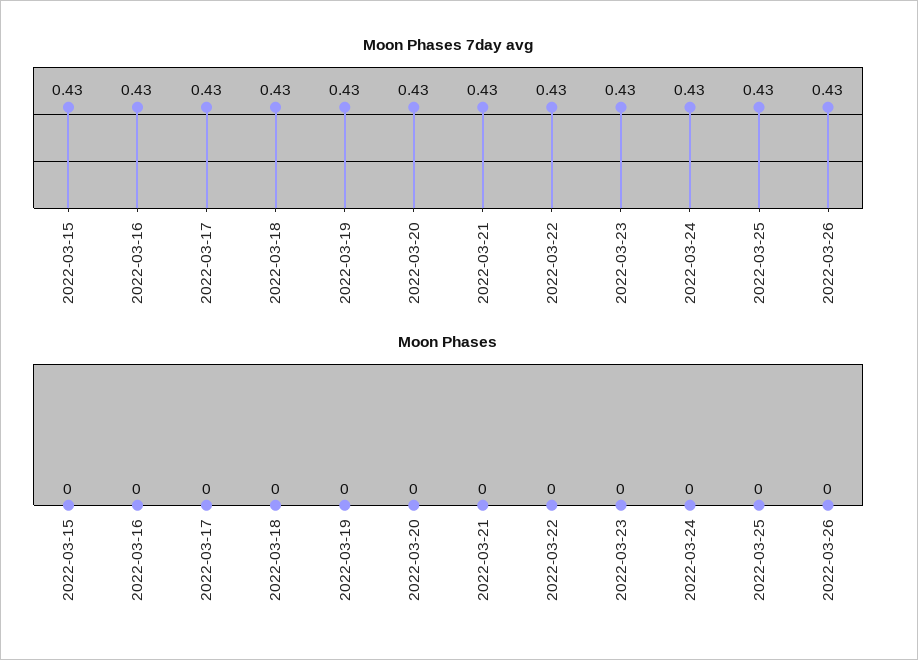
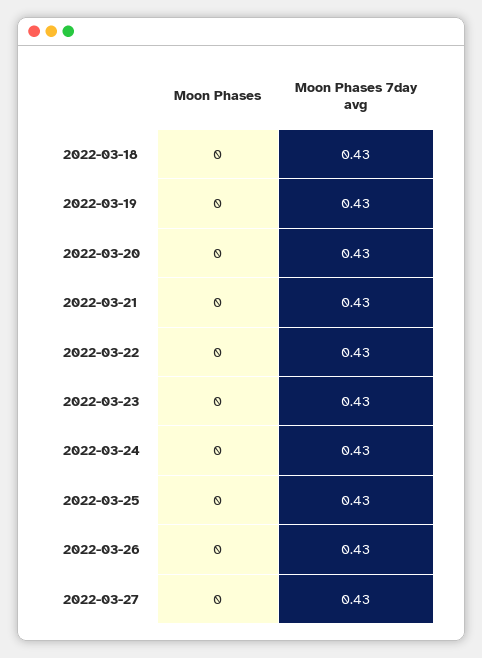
Moon Phases 7day avg, 2022-03-15: 0.43 -> none
Moon Phases 7day avg, 2022-03-16: 0.43 -> none
Moon Phases 7day avg, 2022-03-17: 0.43 -> none
Moon Phases, 2022-03-15: 0 -> none
Moon Phases, 2022-03-16: 0 -> none
Moon Phases, 2022-03-17: 0 -> none
Moon Phases, 2022-03-27: none -> 0
Moon Phases 7day avg, 2022-03-27: none -> 0.43

